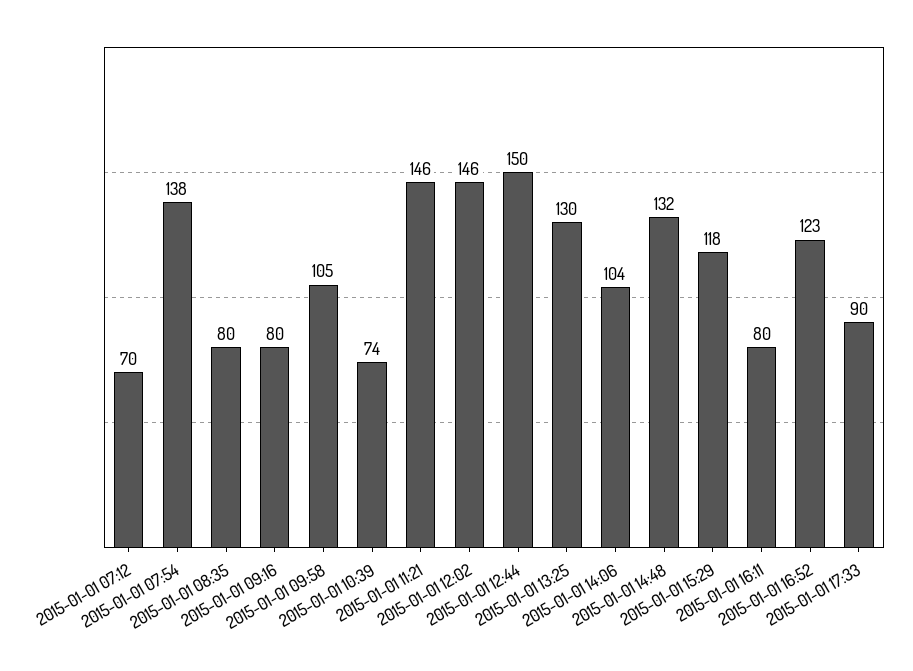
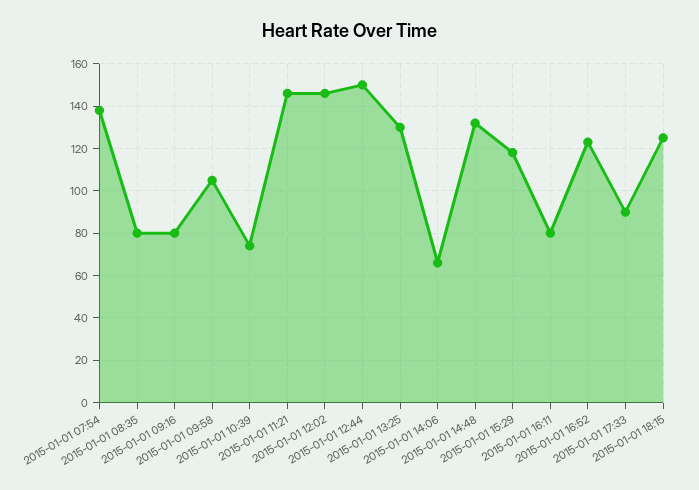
2015-01-01 07:12: 70 -> none
2015-01-01 14:06: 104 -> 65
2015-01-01 18:15: none -> 125

